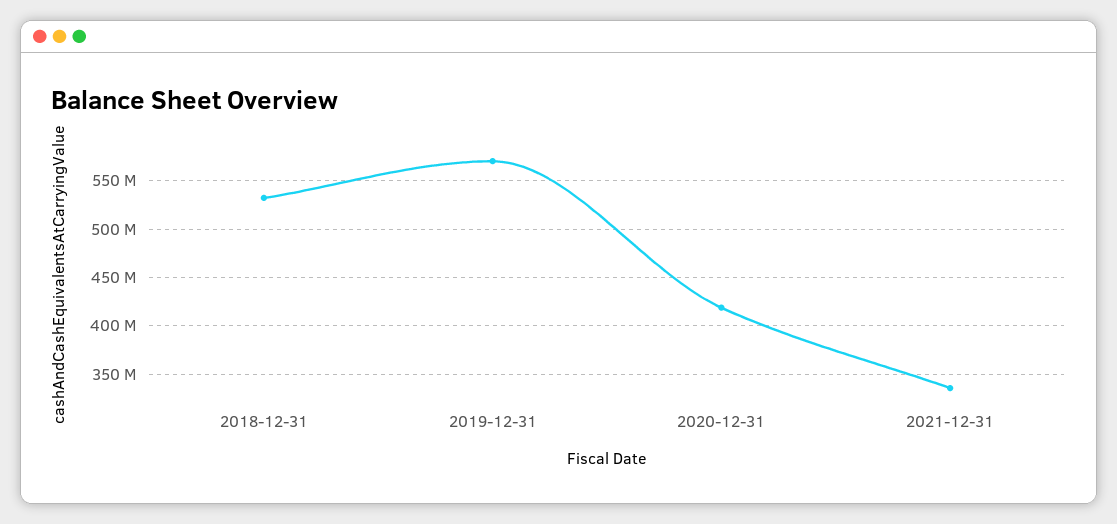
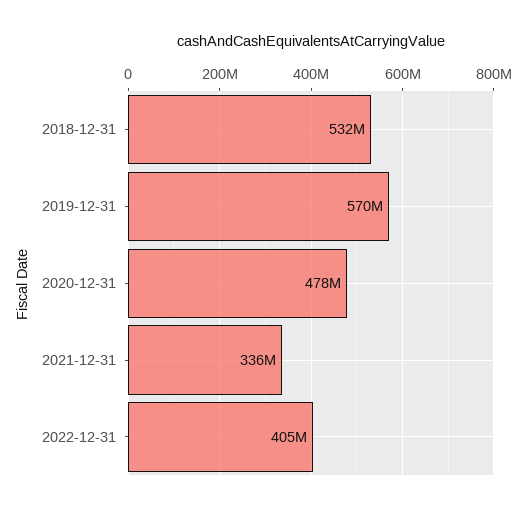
2020-12-31: 420000000 -> 478000000
2022-12-31: none -> 405000000

